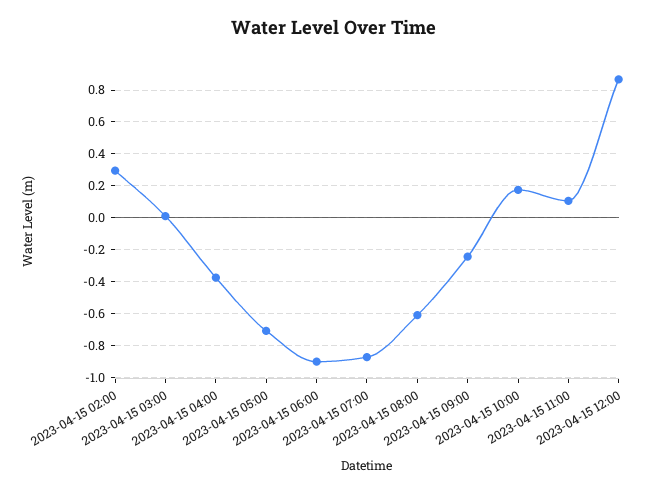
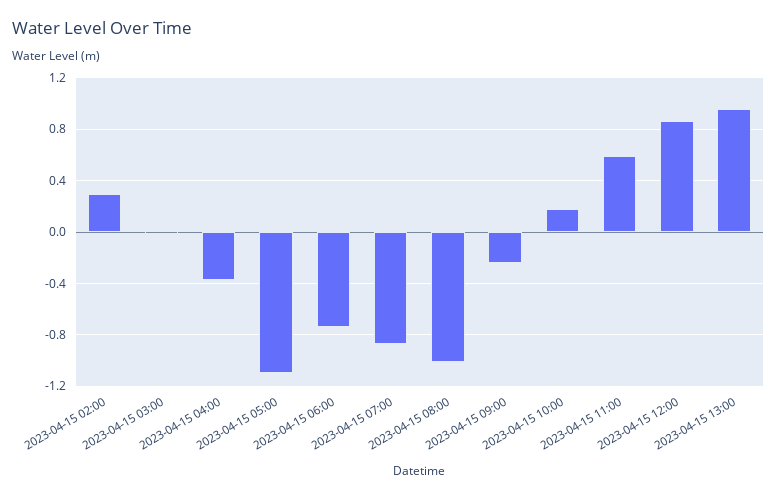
2023-04-15 05:00: -0.7 -> -1.1
2023-04-15 06:00: -0.9 -> -0.75
2023-04-15 08:00: -0.6 -> -1
2023-04-15 11:00: 0.1 -> 0.6
2023-04-15 13:00: none -> 0.95

